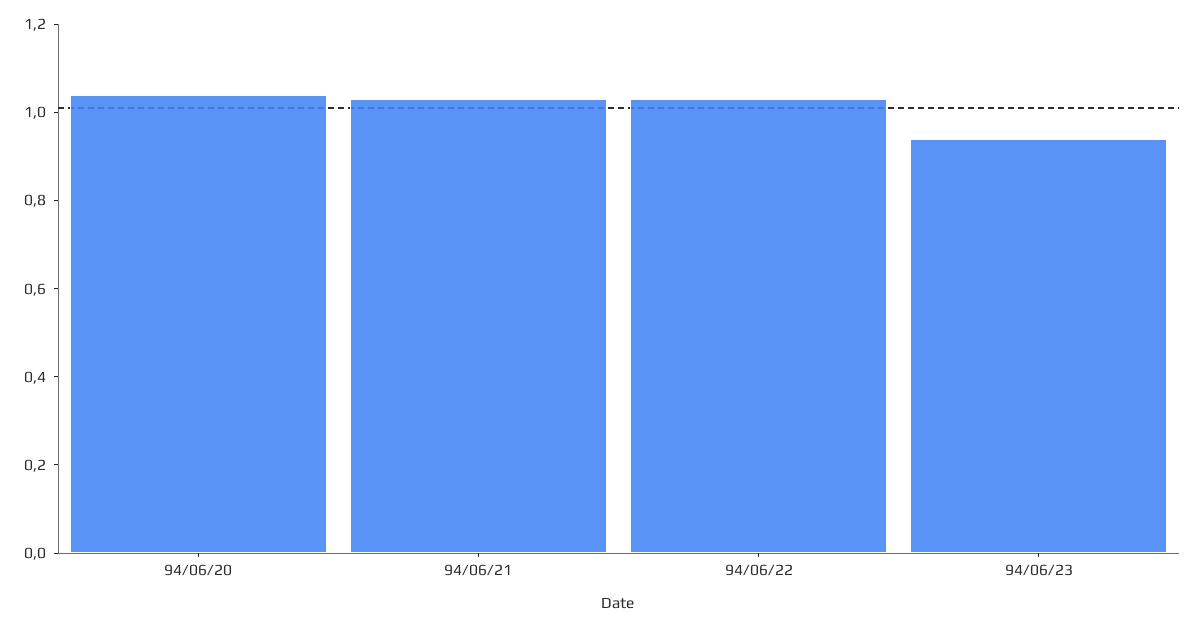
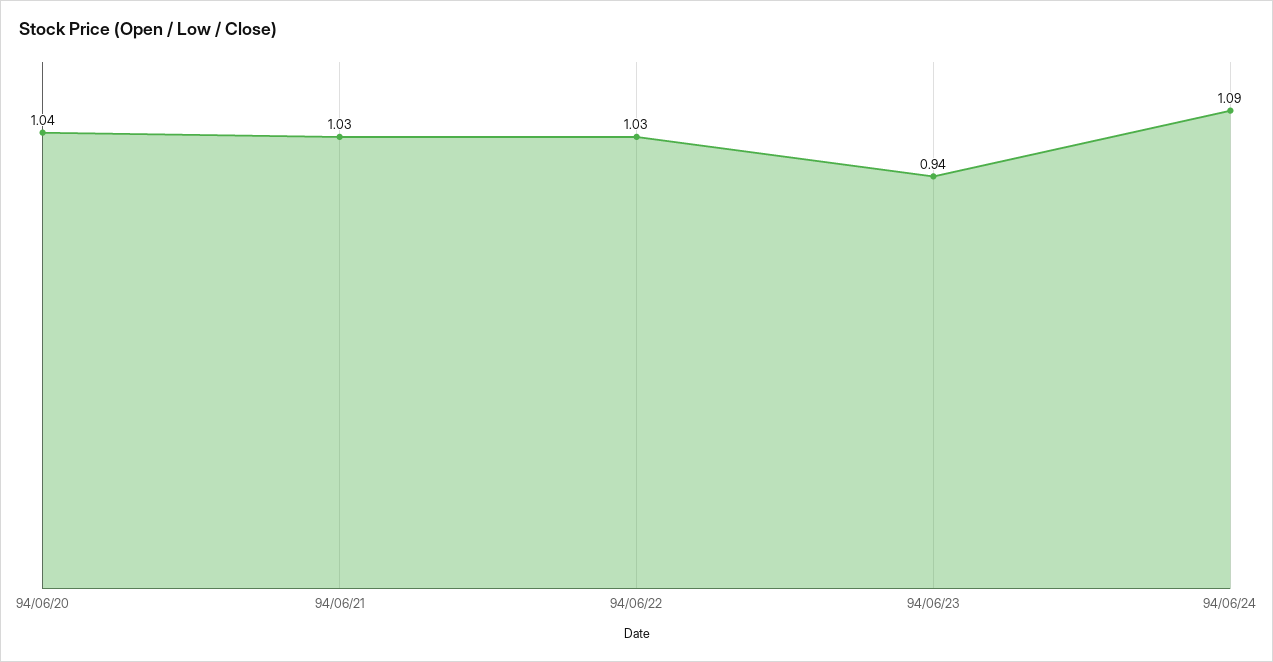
94/06/24: none -> 1.09

